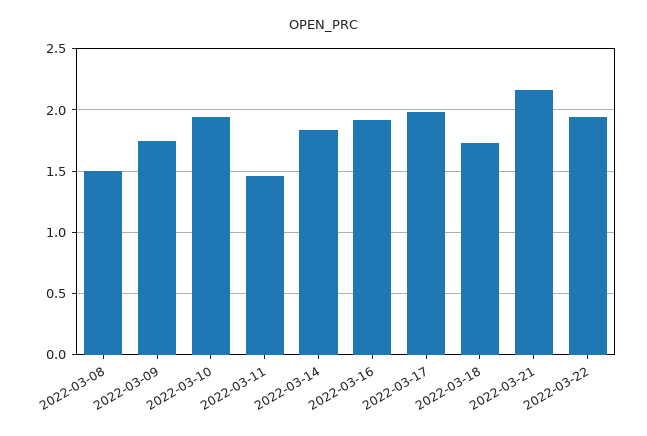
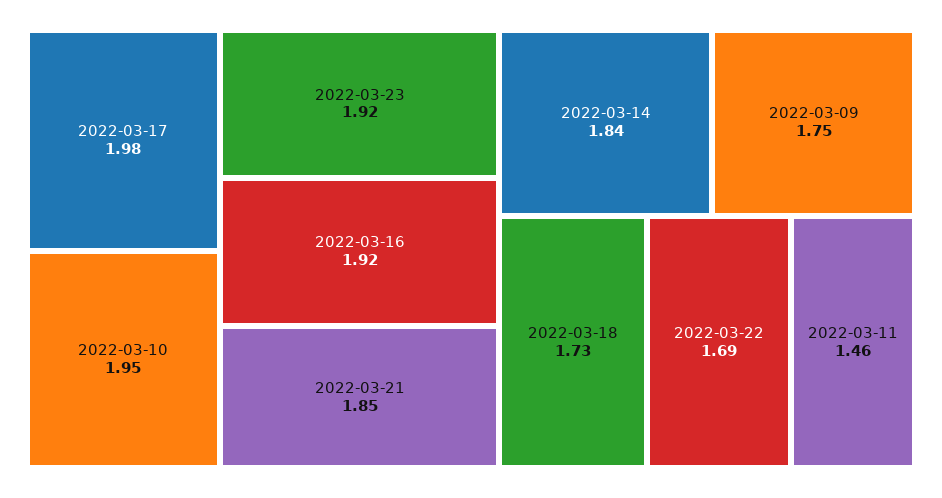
2022-03-08: 1.5 -> none
2022-03-21: 2.15 -> 1.85
2022-03-22: 1.95 -> 1.69
2022-03-23: none -> 1.92

